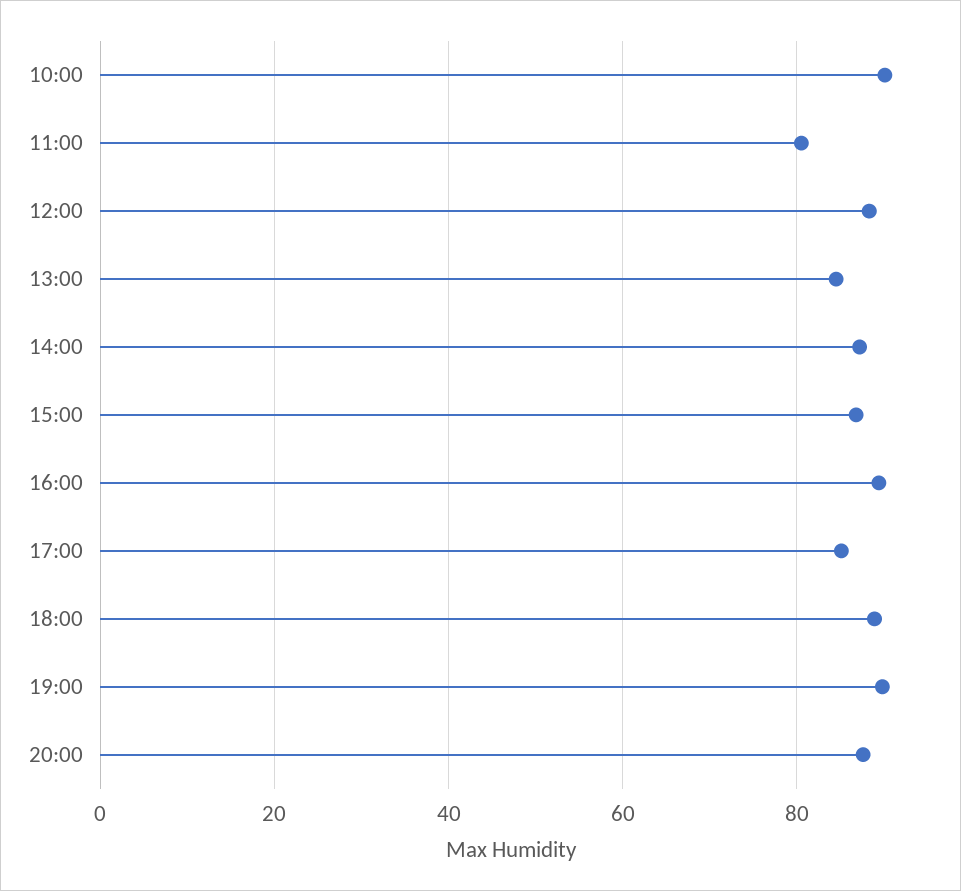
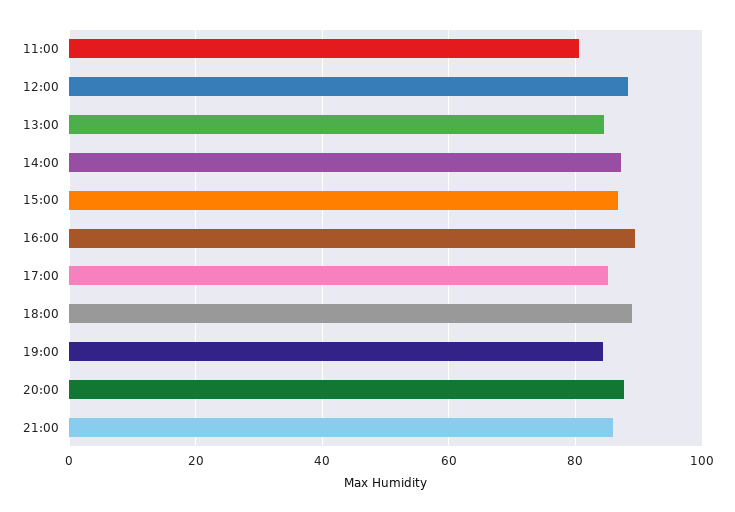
10:00: 90 -> none
19:00: 90 -> 84
21:00: none -> 86

